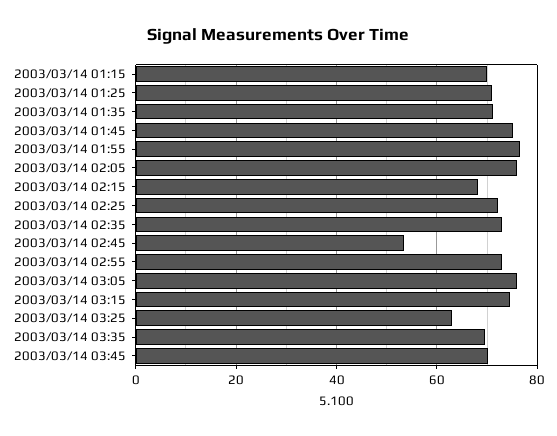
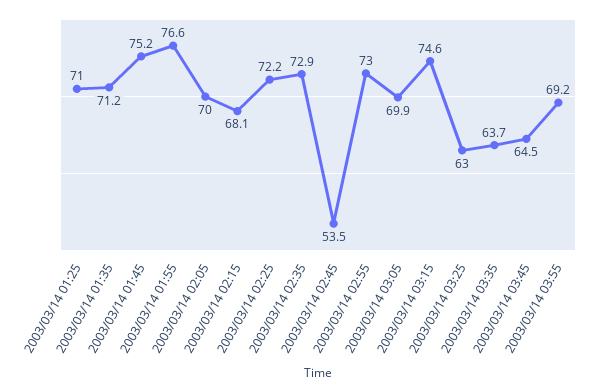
2003/03/14 01:15: 70 -> none
2003/03/14 02:05: 76 -> 70
2003/03/14 03:05: 76 -> 69.9
2003/03/14 03:35: 70 -> 63.7
2003/03/14 03:45: 70 -> 64.5
2003/03/14 03:55: none -> 69.2

